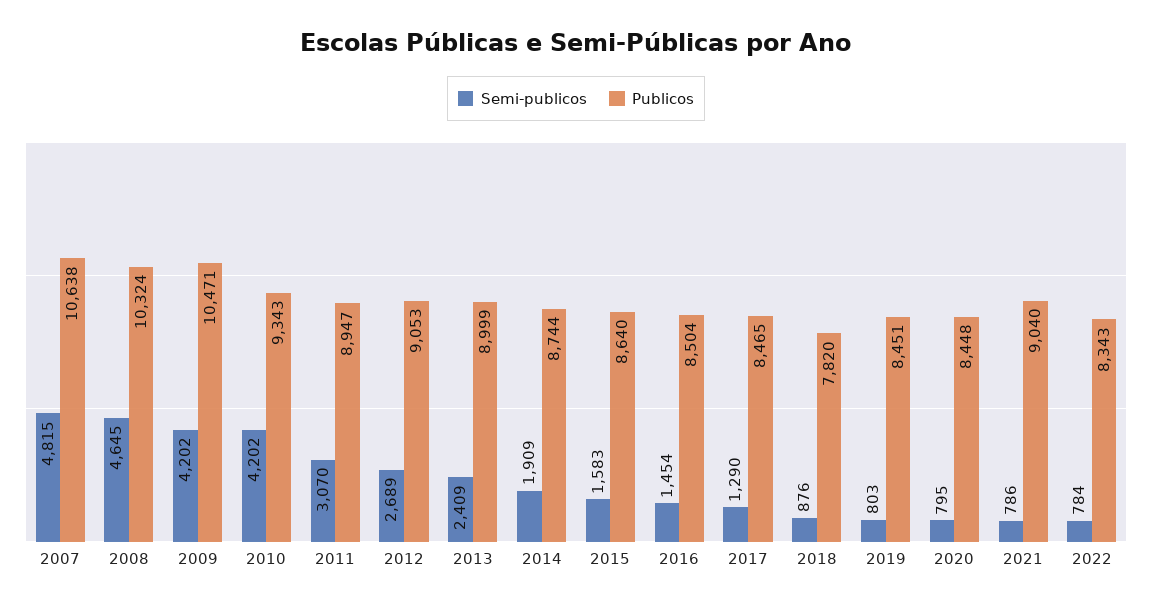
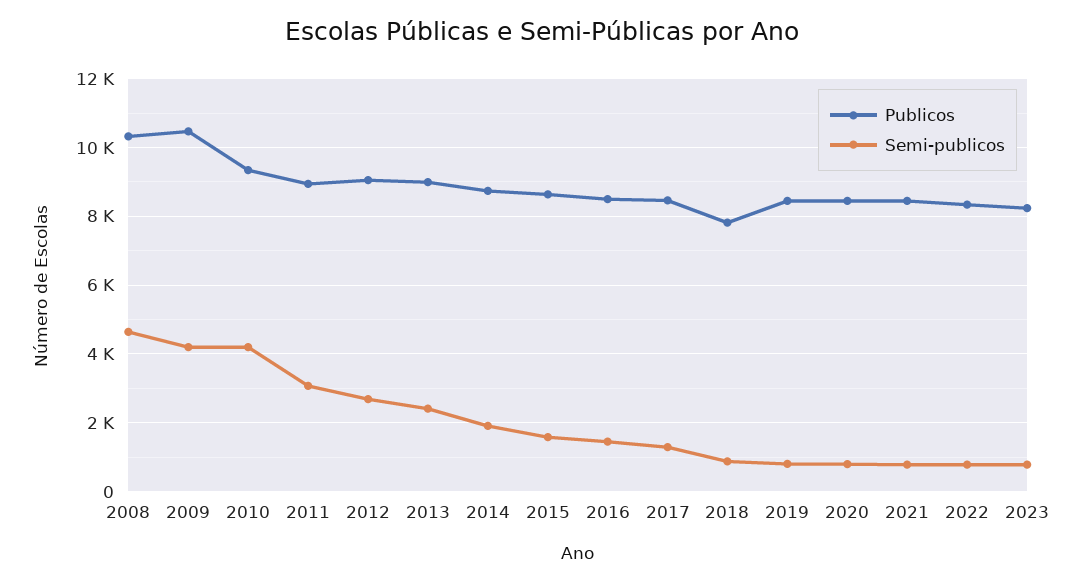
Semi-publicos, 2007: 4815 -> none
Publicos, 2007: 10638 -> none
Publicos, 2021: 9040 -> 8400
Publicos, 2023: none -> 8200
Semi-publicos, 2023: none -> 800

